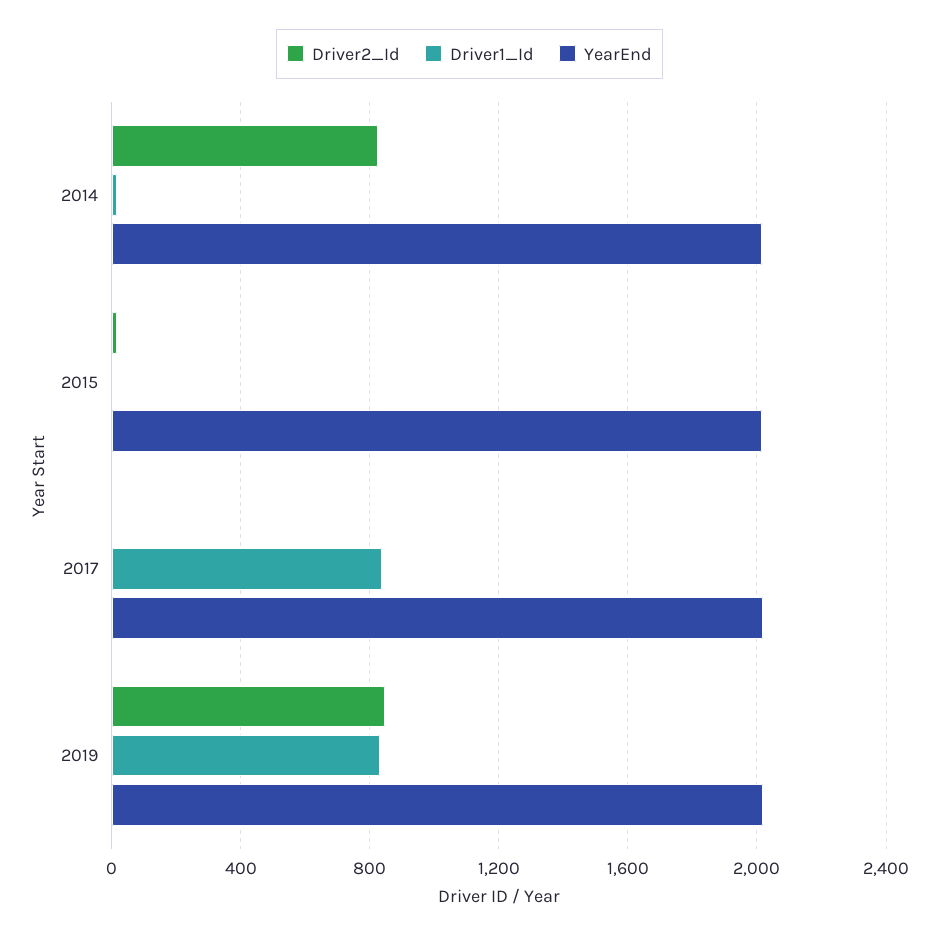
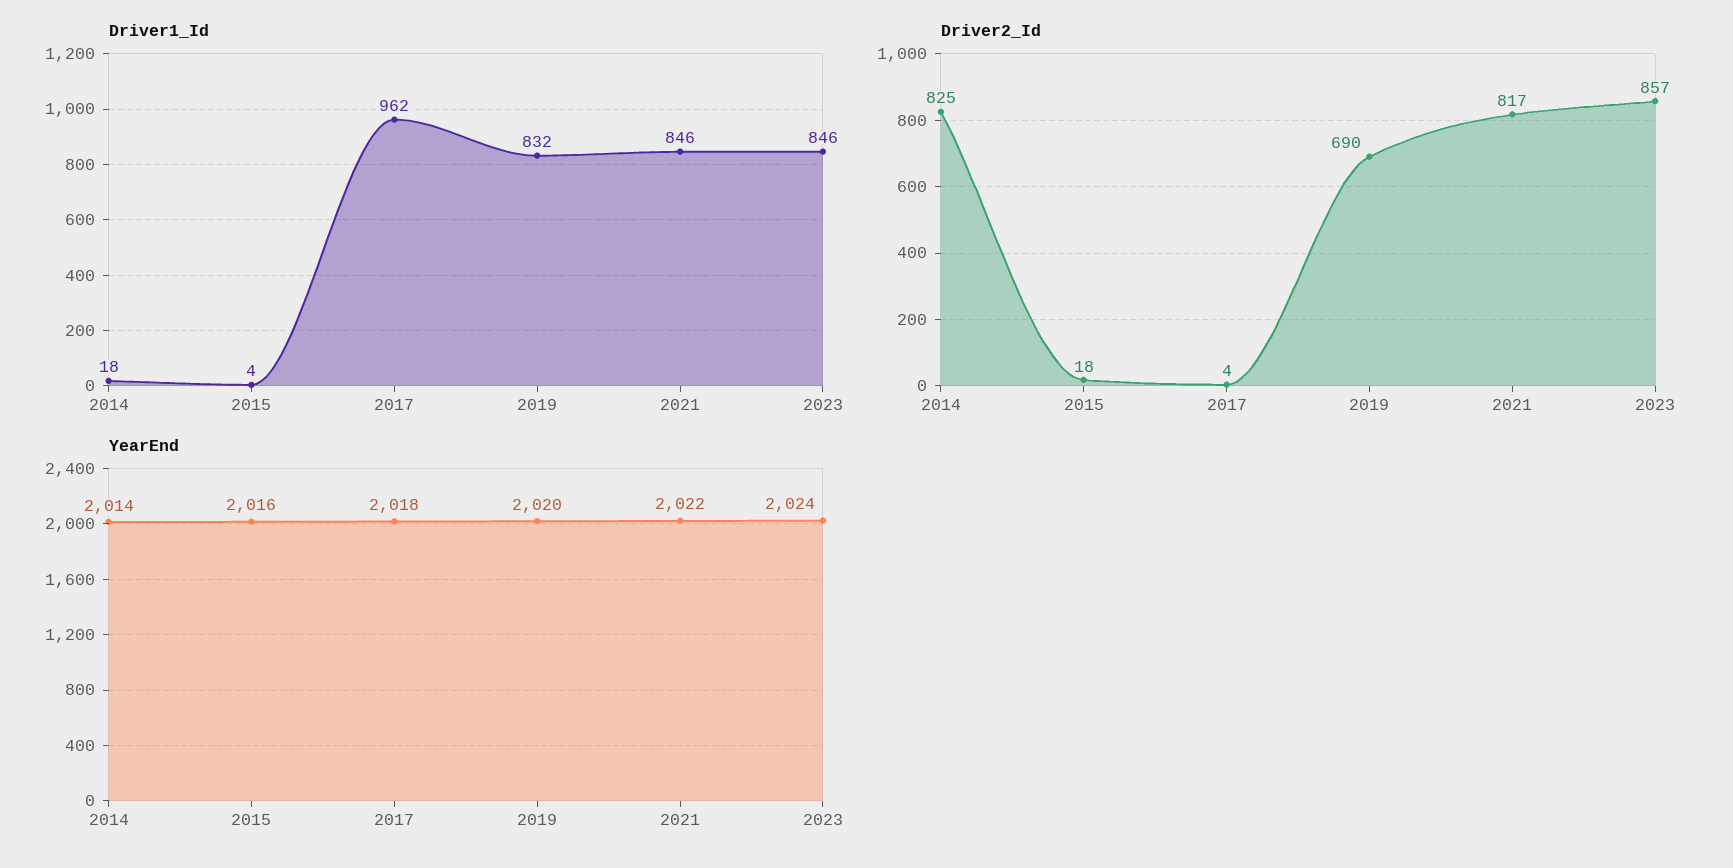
Driver1_Id, 2017: 850 -> 962
Driver2_Id, 2019: 850 -> 690
Driver1_Id, 2021: none -> 846
Driver1_Id, 2023: none -> 846
Driver2_Id, 2021: none -> 817
Driver2_Id, 2023: none -> 857
YearEnd, 2021: none -> 2022
YearEnd, 2023: none -> 2024

